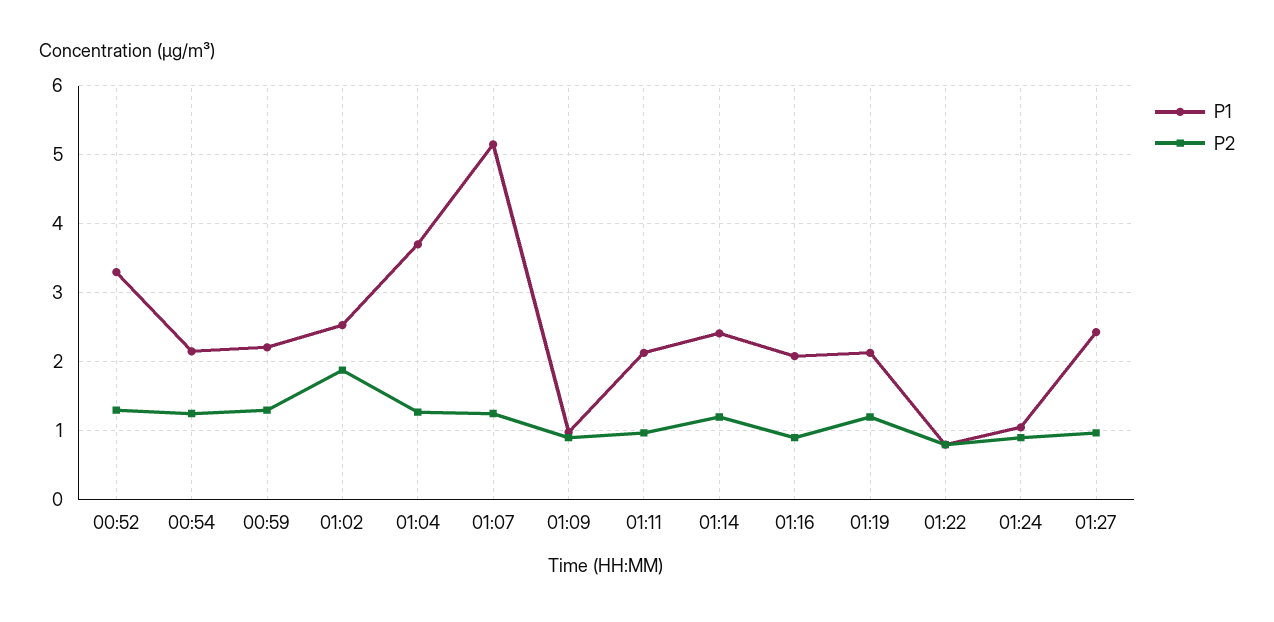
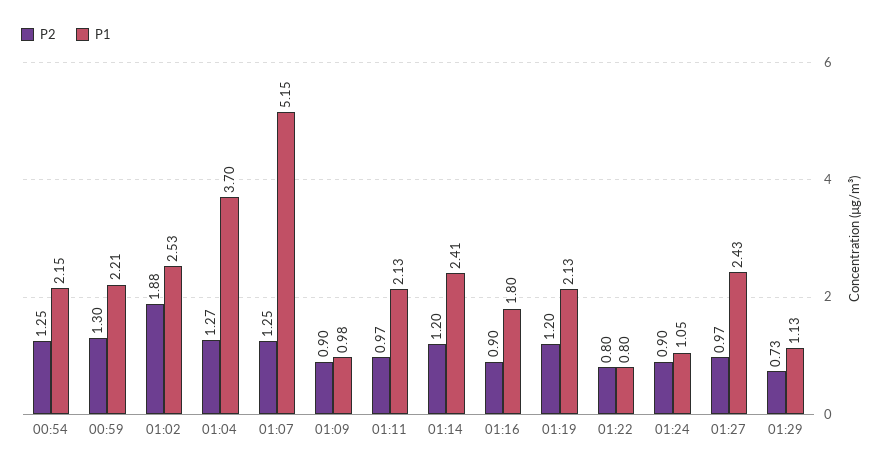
P1, 00:52: 3.3 -> none
P2, 00:52: 1.3 -> none
P1, 01:16: 2.1 -> 1.8
P2, 01:29: none -> 0.73
P1, 01:29: none -> 1.13

